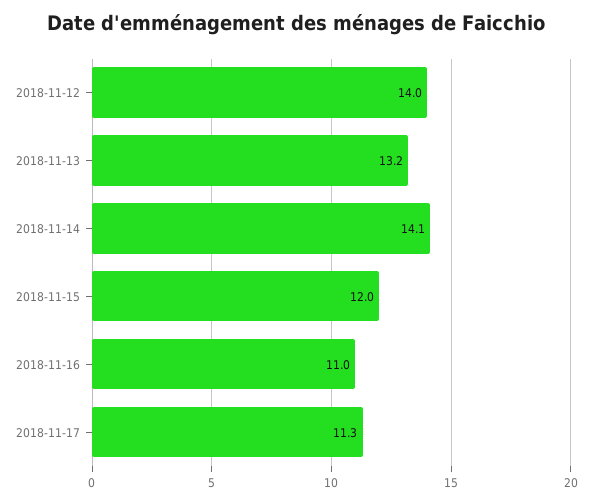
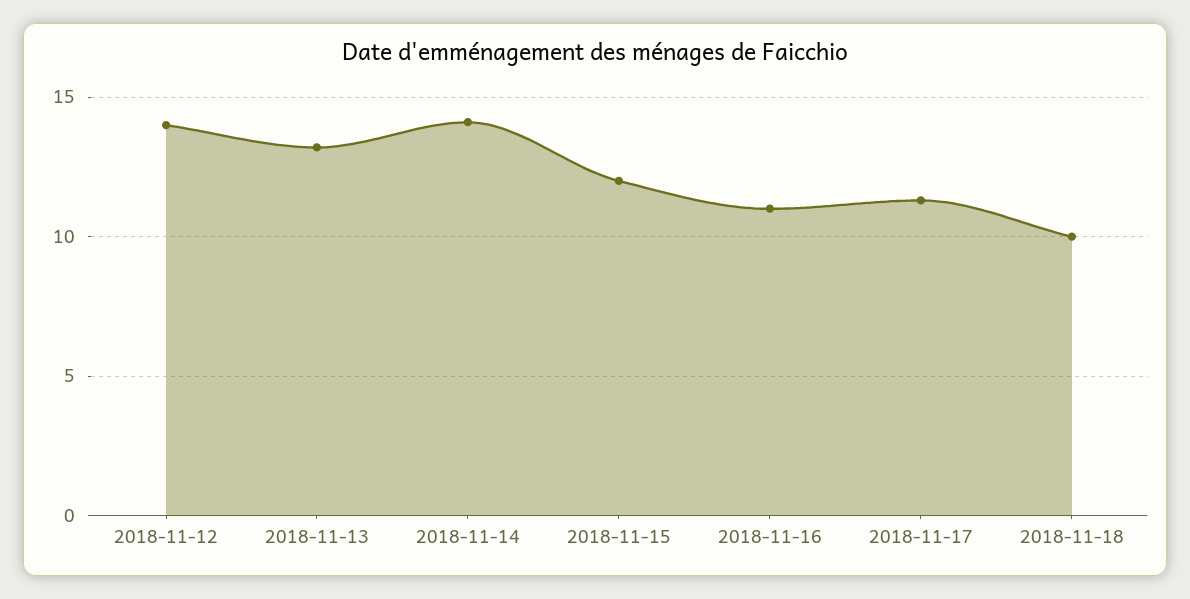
2018-11-18: none -> 10

